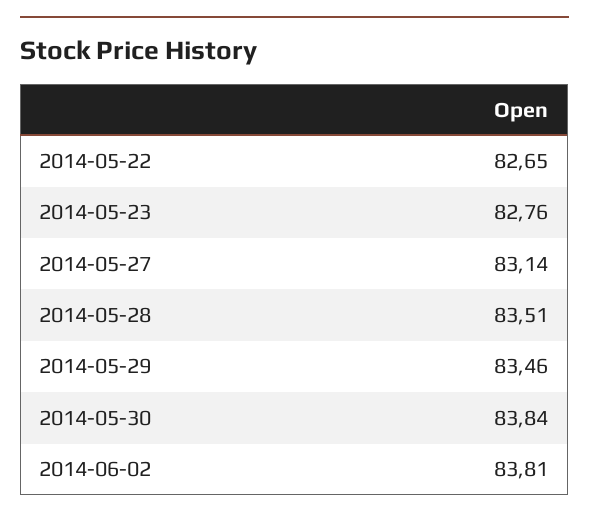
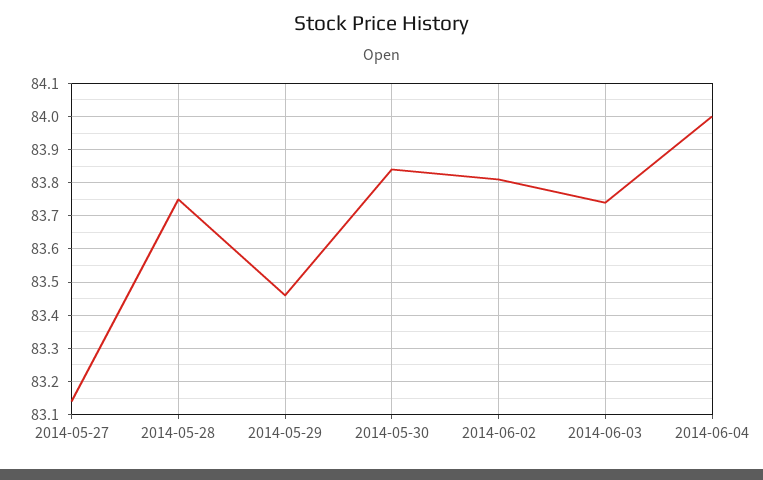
2014-05-22: 82.65 -> none
2014-05-23: 82.76 -> none
2014-05-28: 83.51 -> 83.75
2014-06-03: none -> 83.75
2014-06-04: none -> 84

